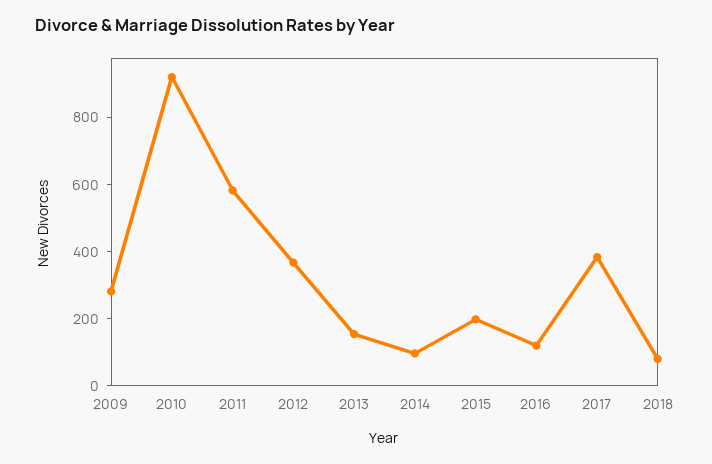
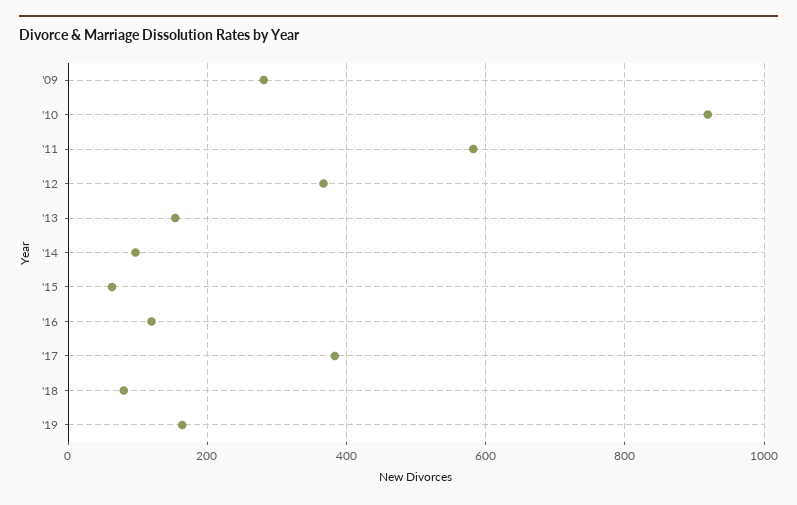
2015: 200 -> 60
'19: none -> 160

